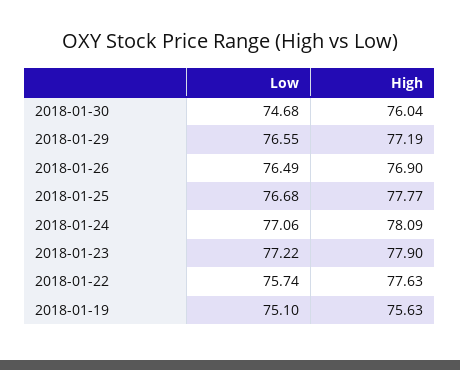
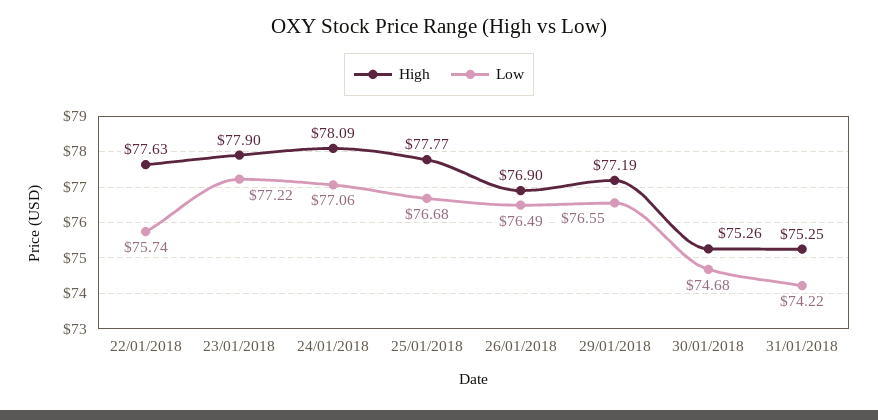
High, 2018-01-30: 76.04 -> 75.26
Low, 2018-01-19: 75.1 -> none
High, 2018-01-19: 75.63 -> none
High, 31/01/2018: none -> 75.25
Low, 31/01/2018: none -> 74.22

